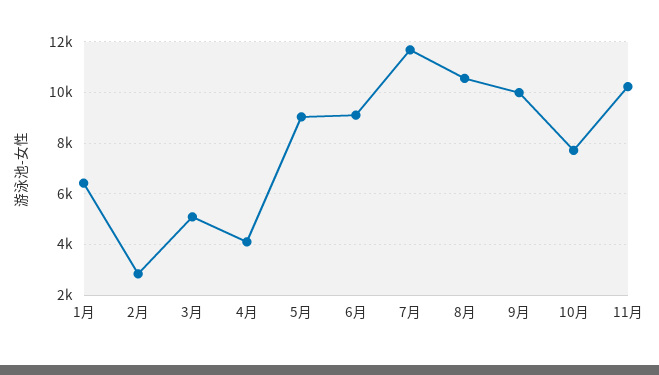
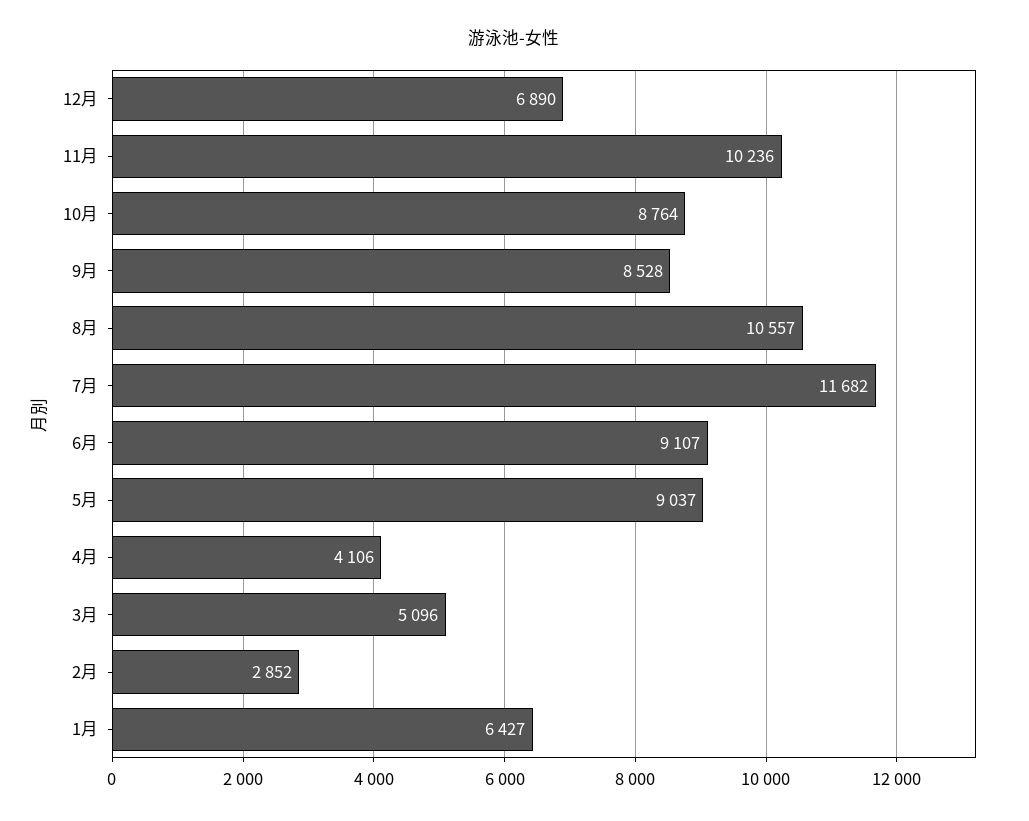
9月: 10000 -> 8528
10月: 7750 -> 8764
12月: none -> 6890

